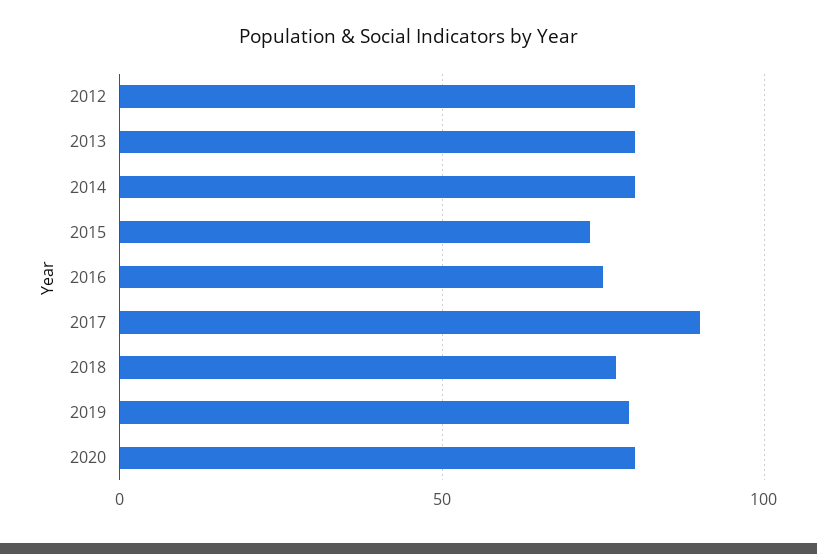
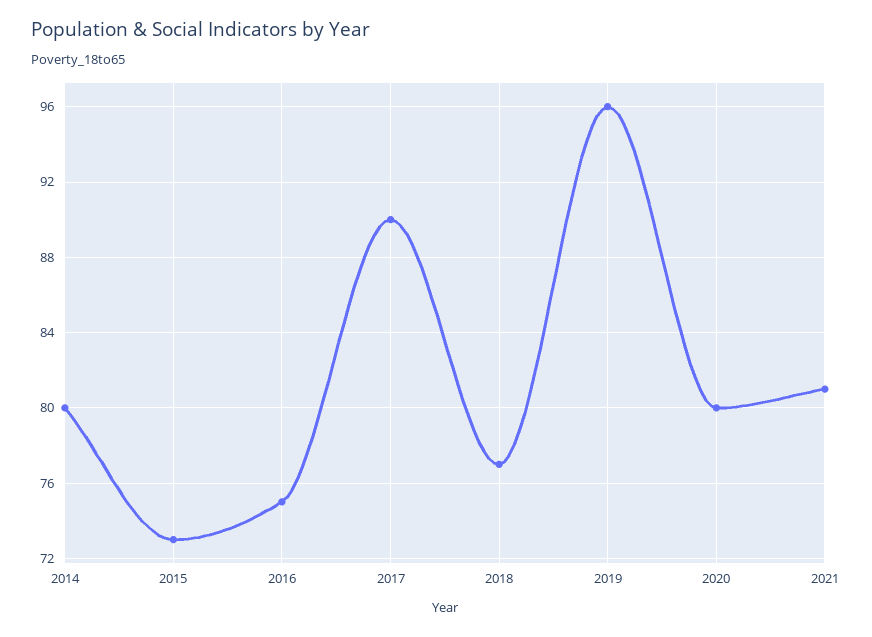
2012: 80 -> none
2013: 80 -> none
2019: 80 -> 96
2021: none -> 81

